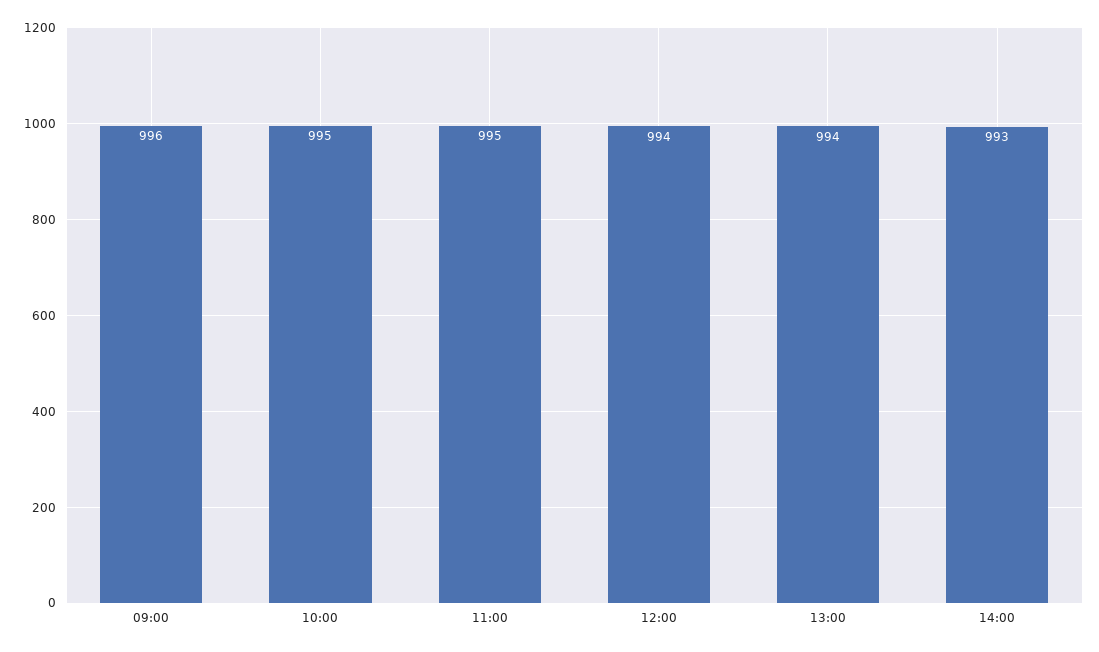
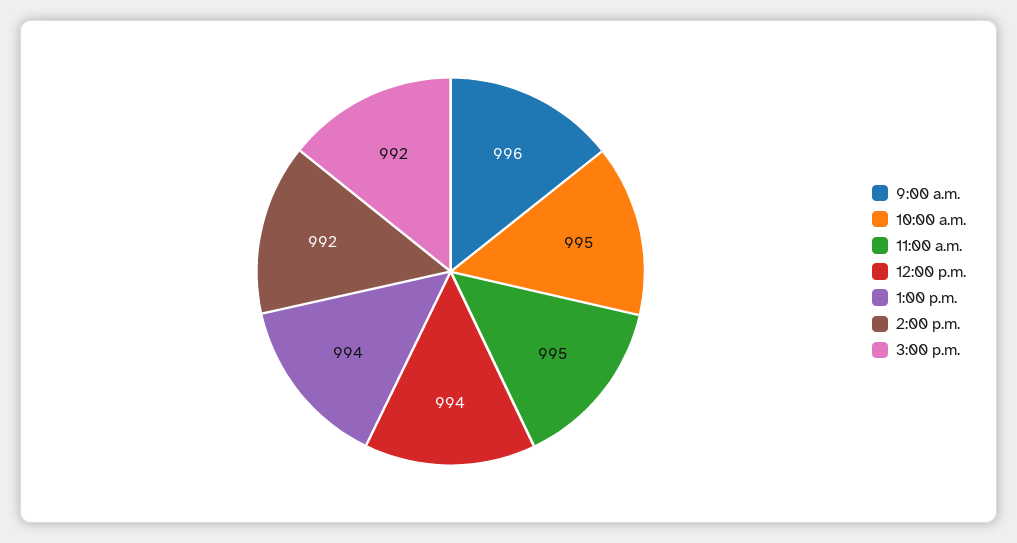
14:00: 993 -> 992
3:00 p.m.: none -> 992

